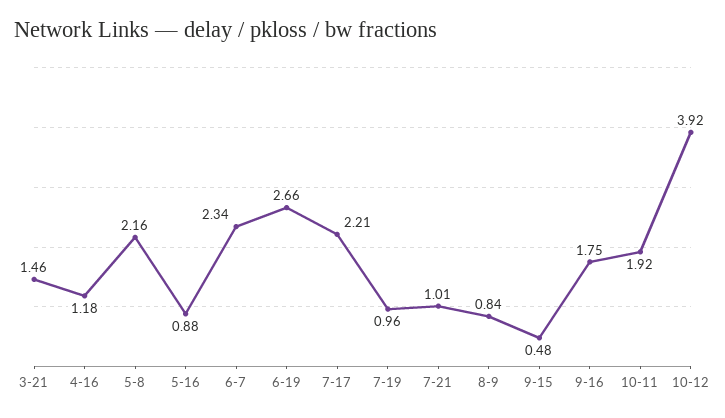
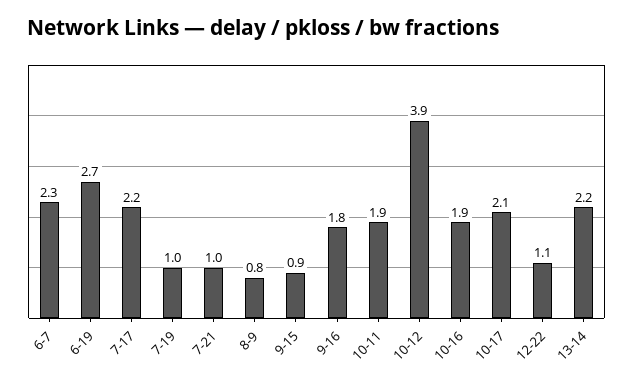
3-21: 1.46 -> none
4-16: 1.18 -> none
5-8: 2.16 -> none
5-16: 0.88 -> none
9-15: 0.48 -> 0.9
10-16: none -> 1.9
10-17: none -> 2.1
12-22: none -> 1.1
13-14: none -> 2.2

